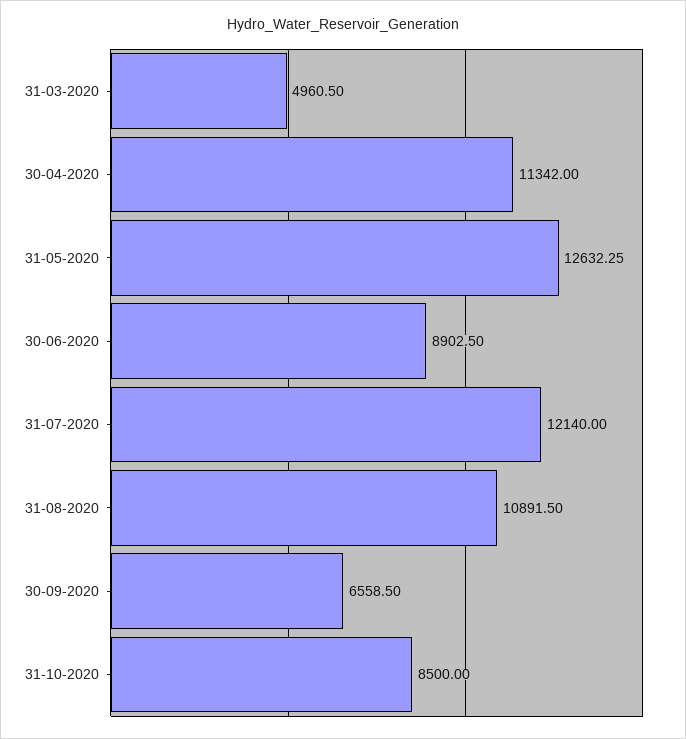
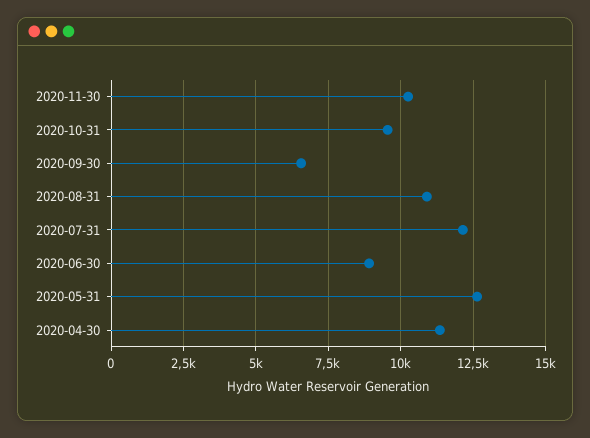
31-03-2020: 4960.5 -> none
31-10-2020: 8500 -> 9500
2020-11-30: none -> 10250

